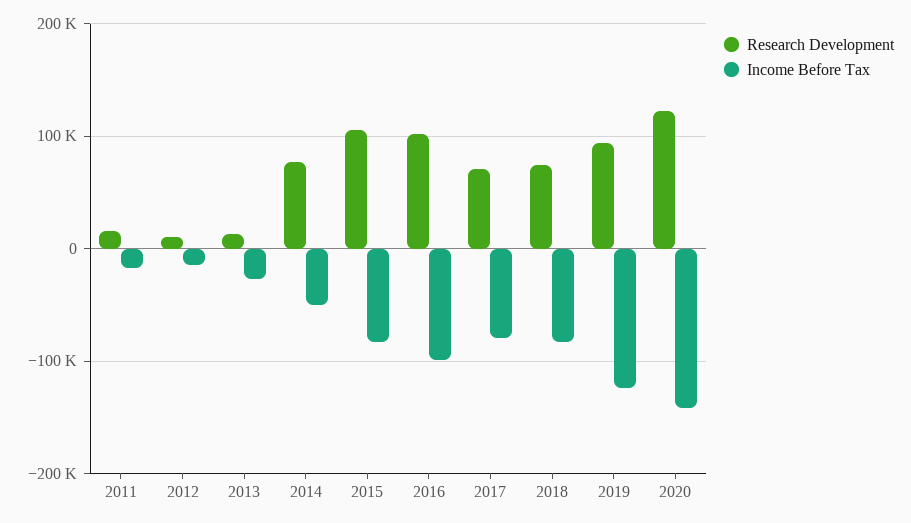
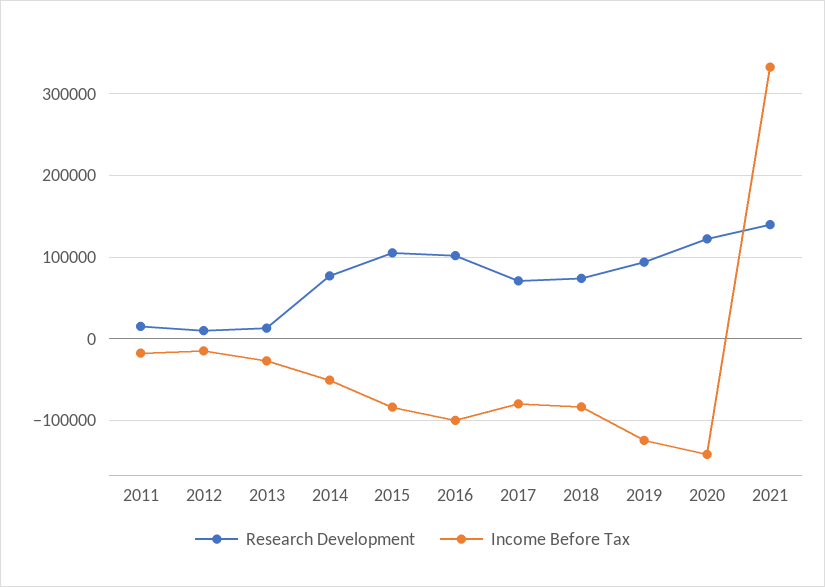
Research Development, 2021: none -> 140000
Income Before Tax, 2021: none -> 330000

